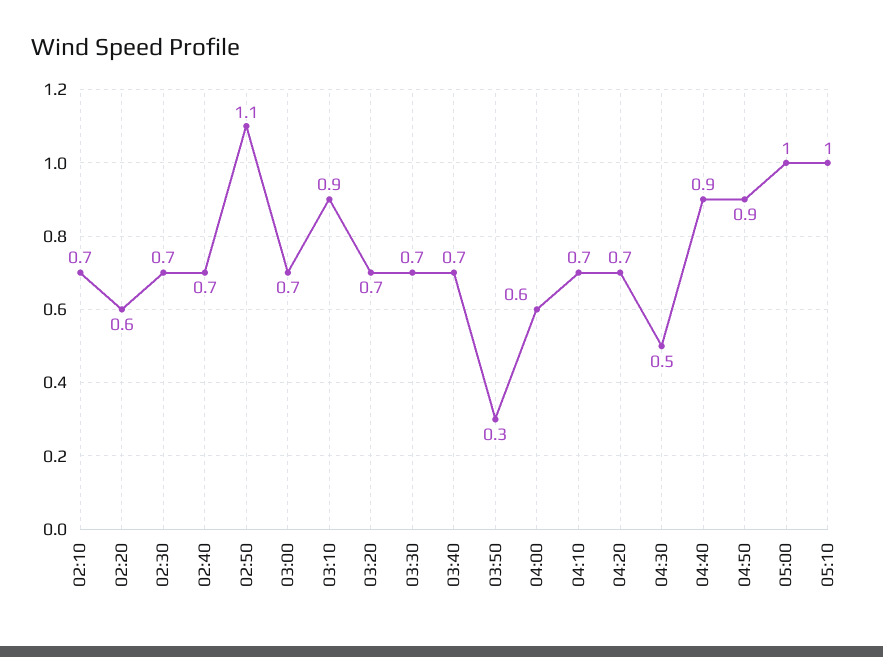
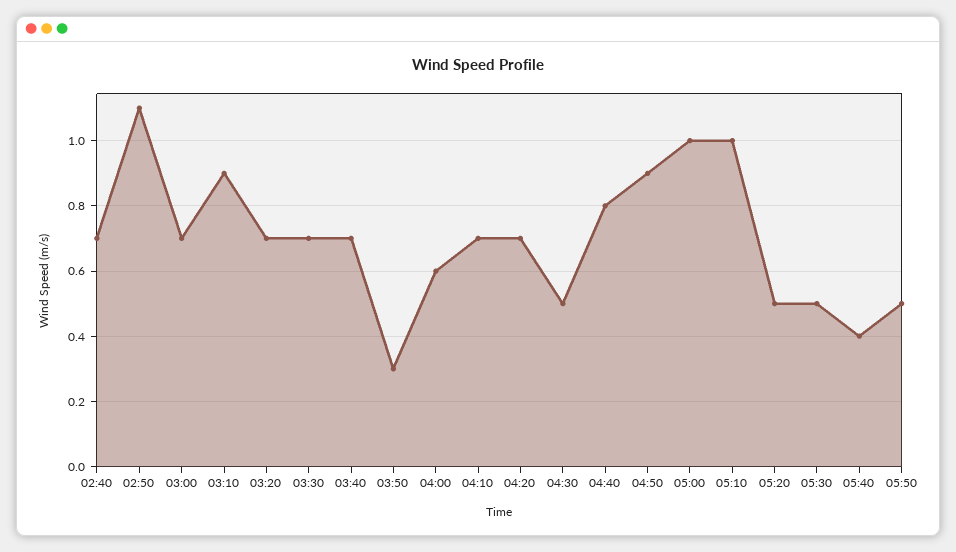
02:10: 0.7 -> none
02:20: 0.6 -> none
02:30: 0.7 -> none
04:40: 0.9 -> 0.8
05:20: none -> 0.5
05:30: none -> 0.5
05:40: none -> 0.4
05:50: none -> 0.5

